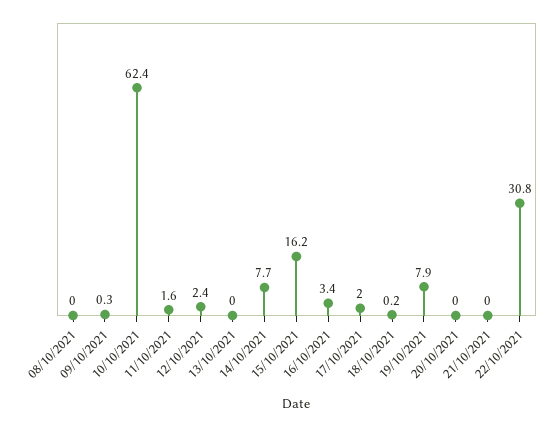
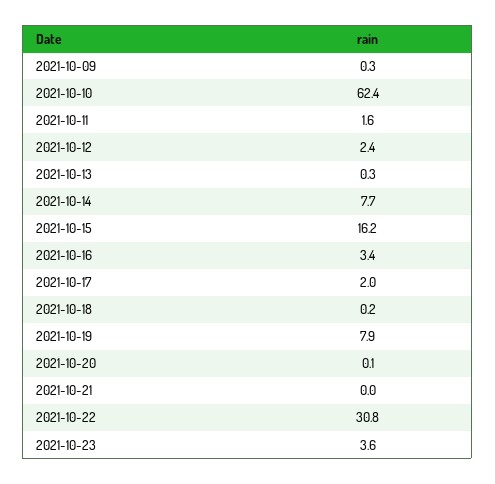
08/10/2021: 0 -> none
13/10/2021: 0 -> 0.3
20/10/2021: 0 -> 0.1
2021-10-23: none -> 3.6

